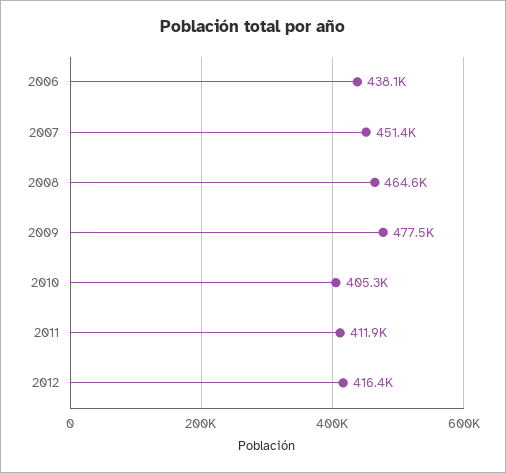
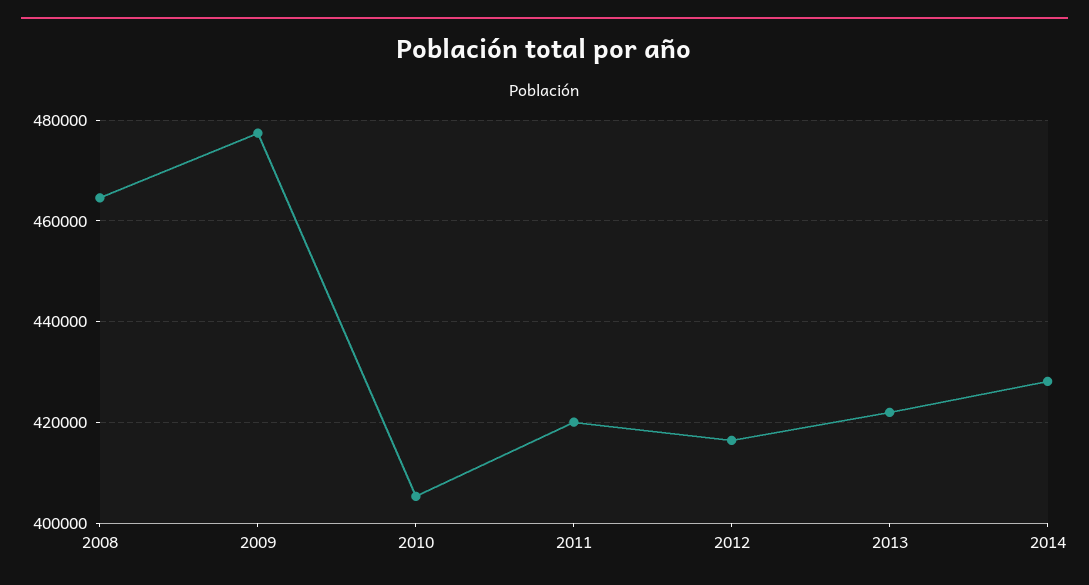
2006: 438100 -> none
2007: 451400 -> none
2011: 411900 -> 420000
2013: none -> 422000
2014: none -> 428000

